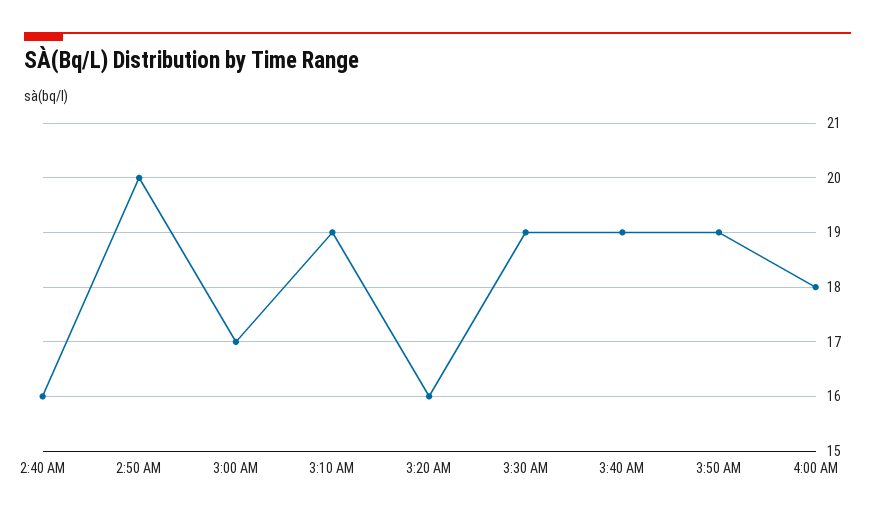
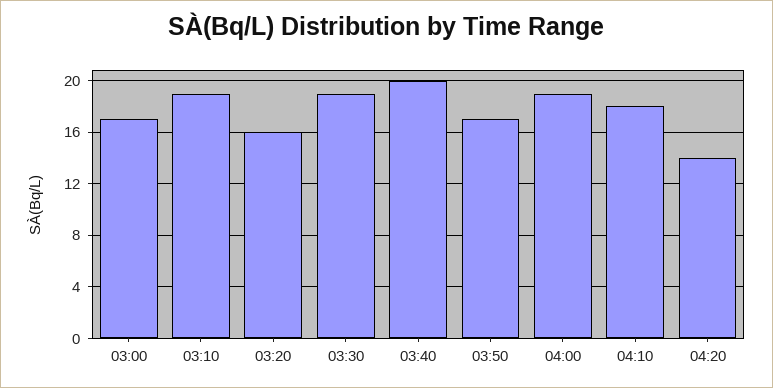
2:40 AM: 16 -> none
2:50 AM: 20 -> none
3:40 AM: 19 -> 20
3:50 AM: 19 -> 17
4:00 AM: 18 -> 19
04:10: none -> 18
04:20: none -> 14

